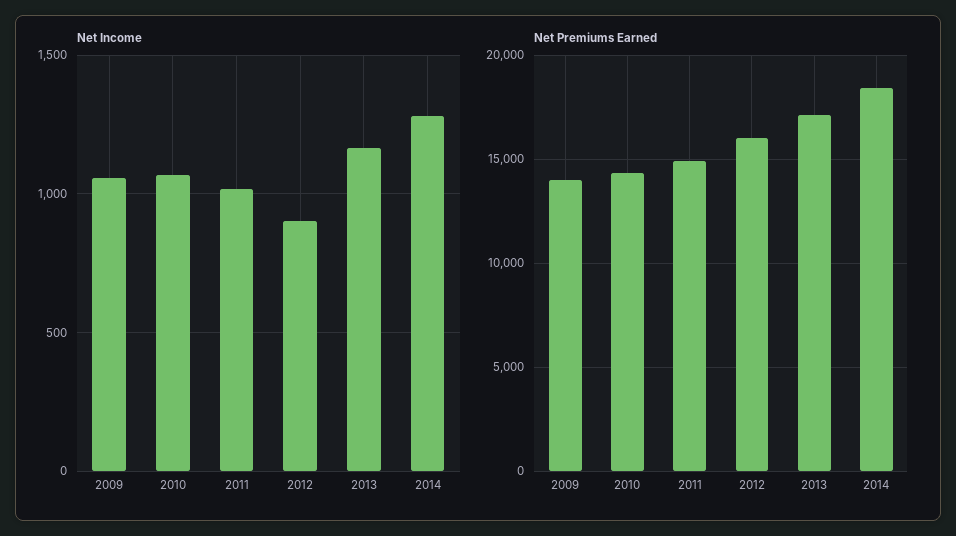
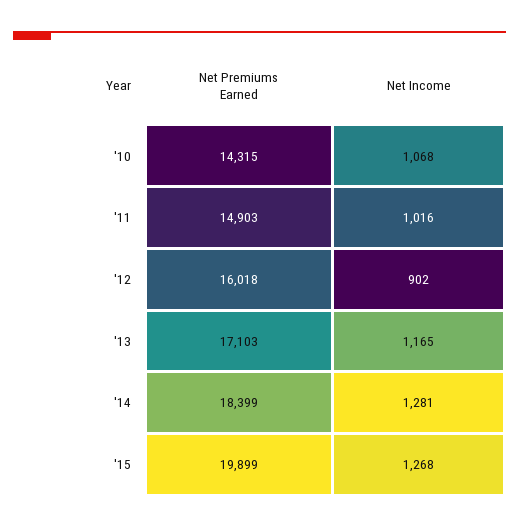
Net Income, 2009: 1050 -> none
Net Premiums Earned, 2009: 14000 -> none
Net Premiums Earned, '15: none -> 19899
Net Income, '15: none -> 1268

